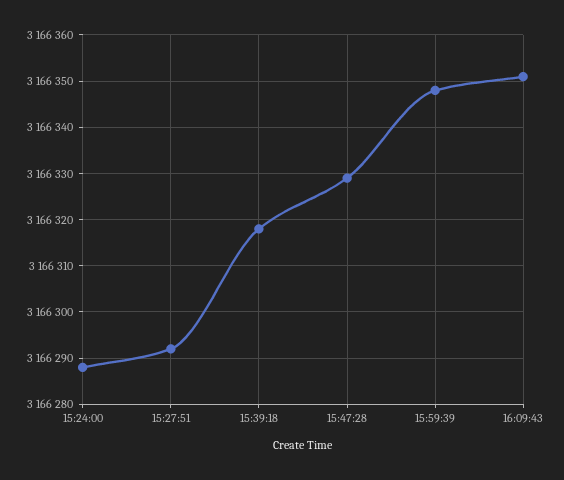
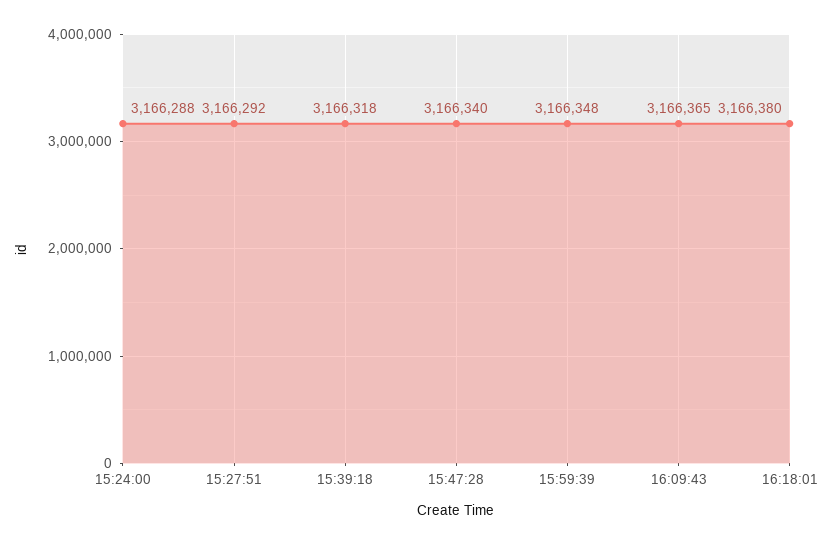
15:47:28: 3166330 -> 3166340
16:09:43: 3166350 -> 3166365
16:18:01: none -> 3166380

